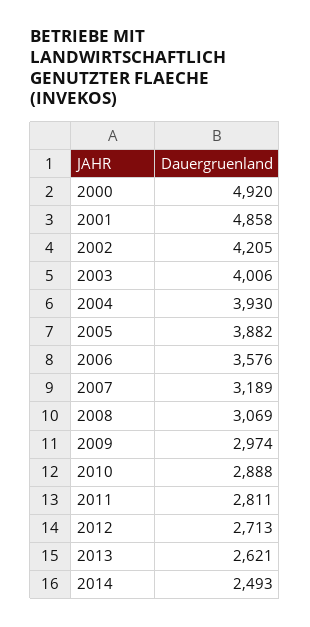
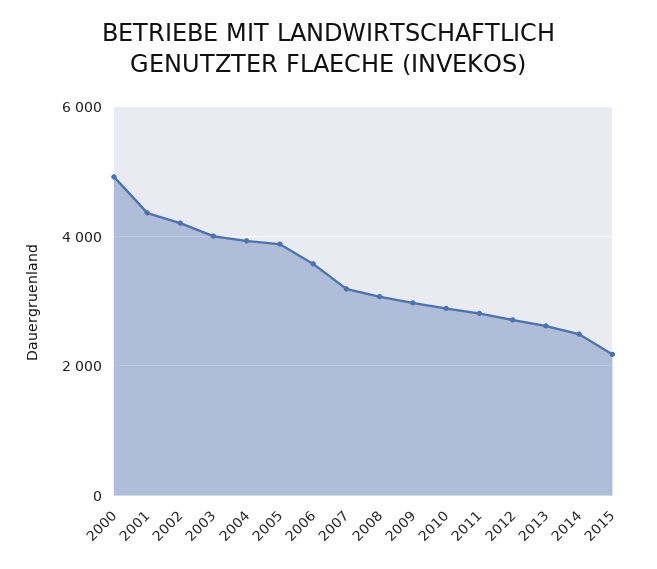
2001: 4858 -> 4400
2015: none -> 2200

